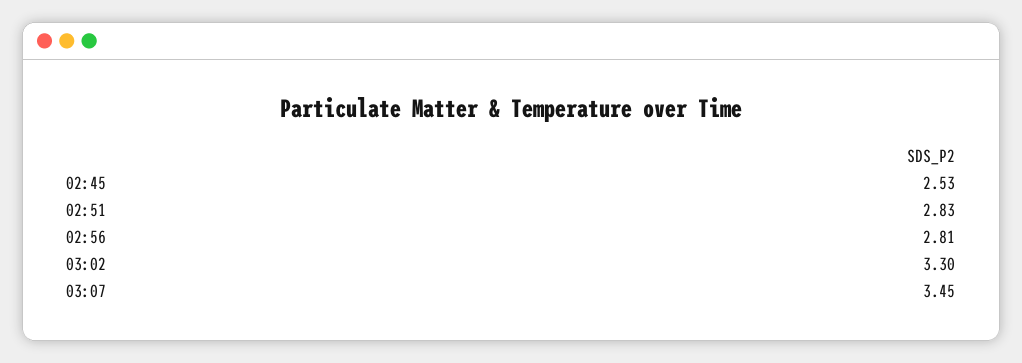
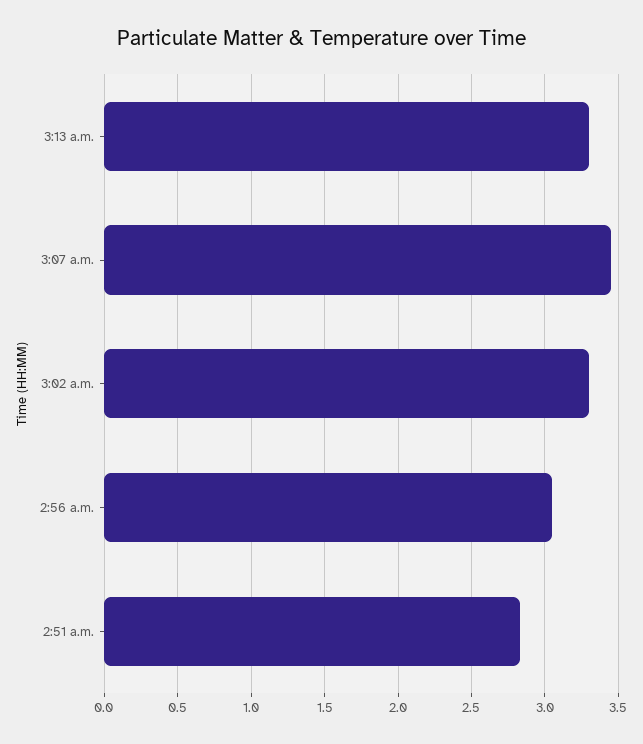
02:45: 2.53 -> none
02:56: 2.81 -> 3.05
3:13 a.m.: none -> 3.3

